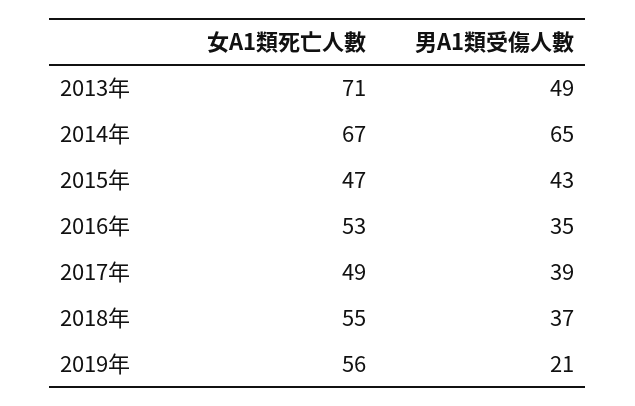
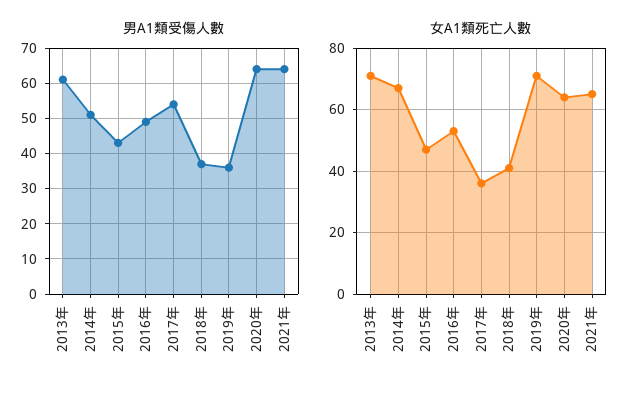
男A1類受傷人數, 2013年: 49 -> 60
男A1類受傷人數, 2014年: 65 -> 50
男A1類受傷人數, 2016年: 35 -> 50
女A1類死亡人數, 2017年: 49 -> 35
男A1類受傷人數, 2017年: 39 -> 55
女A1類死亡人數, 2018年: 55 -> 40
女A1類死亡人數, 2019年: 56 -> 70
男A1類受傷人數, 2019年: 21 -> 35
男A1類受傷人數, 2020年: none -> 65
男A1類受傷人數, 2021年: none -> 65
女A1類死亡人數, 2020年: none -> 65
女A1類死亡人數, 2021年: none -> 65

